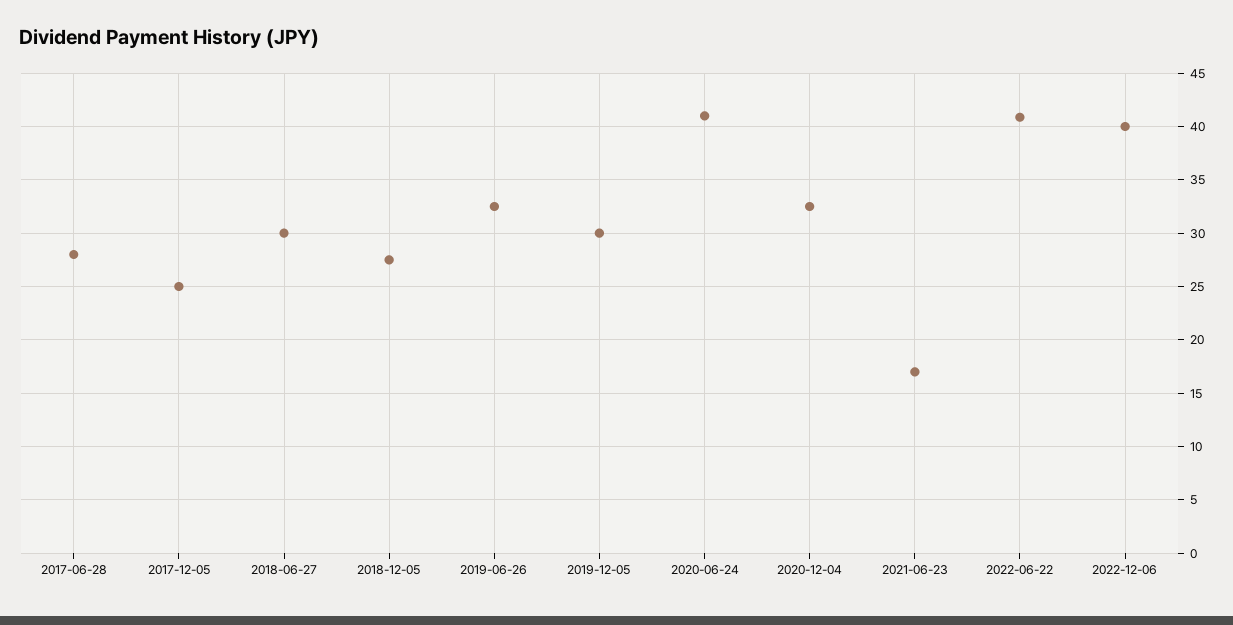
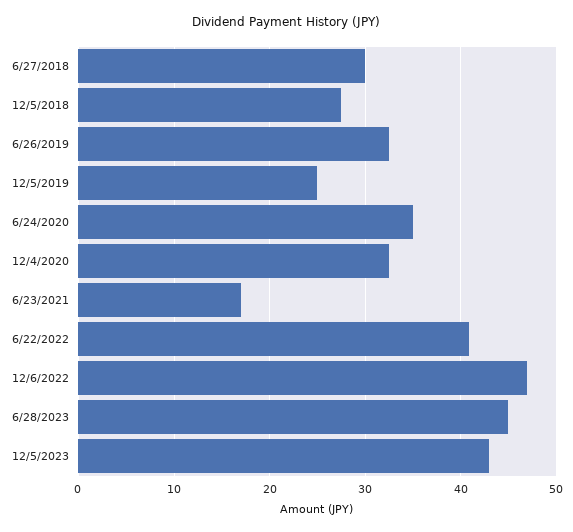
2017-06-28: 28 -> none
2017-12-05: 25 -> none
2019-12-05: 30 -> 25
2020-06-24: 41 -> 35
2022-12-06: 40 -> 47
6/28/2023: none -> 45
12/5/2023: none -> 43

